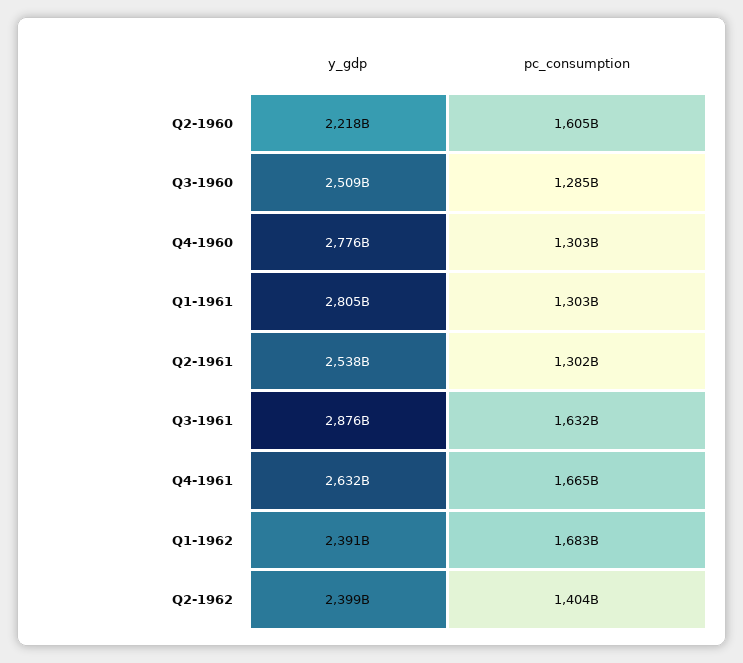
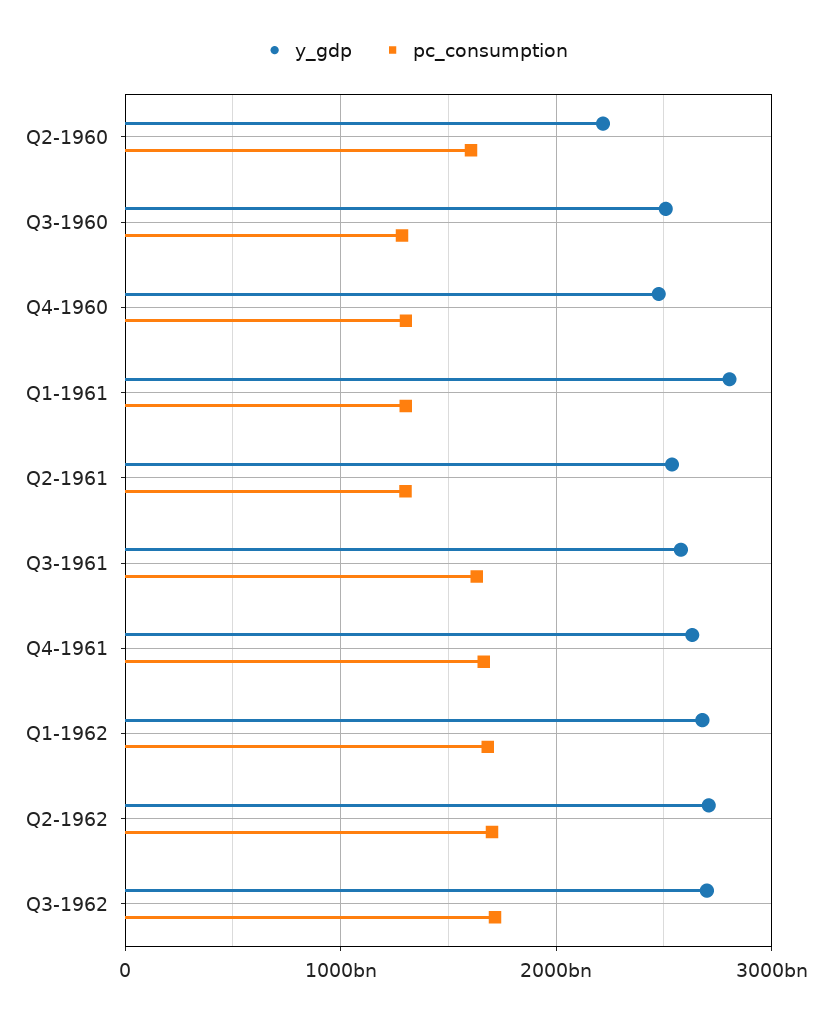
y_gdp, Q4-1960: 2776000000000 -> 2500000000000
y_gdp, Q3-1961: 2876000000000 -> 2600000000000
y_gdp, Q1-1962: 2391000000000 -> 2700000000000
y_gdp, Q2-1962: 2399000000000 -> 2700000000000
pc_consumption, Q2-1962: 1404000000000 -> 1700000000000
y_gdp, Q3-1962: none -> 2700000000000
pc_consumption, Q3-1962: none -> 1700000000000

